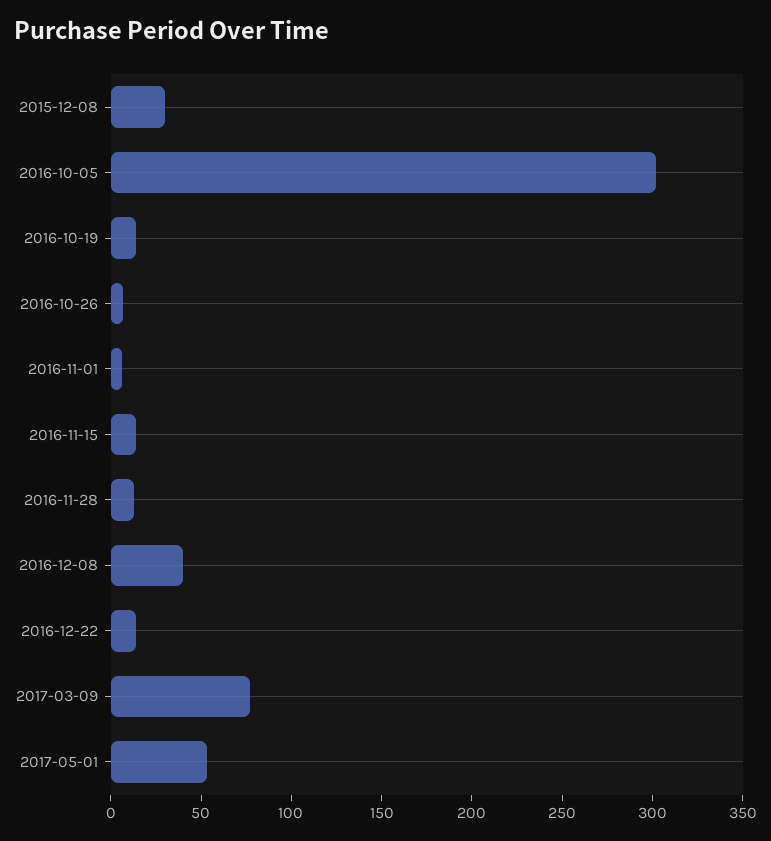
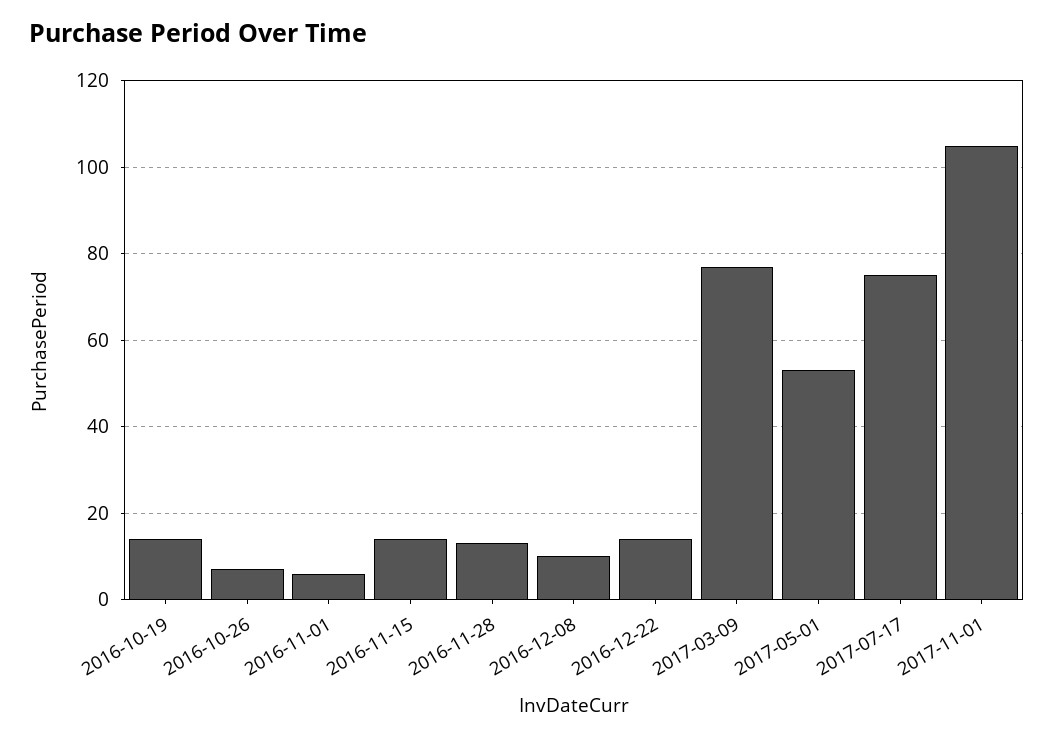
2015-12-08: 30 -> none
2016-10-05: 300 -> none
2016-12-08: 40 -> 10
2017-07-17: none -> 75
2017-11-01: none -> 105

